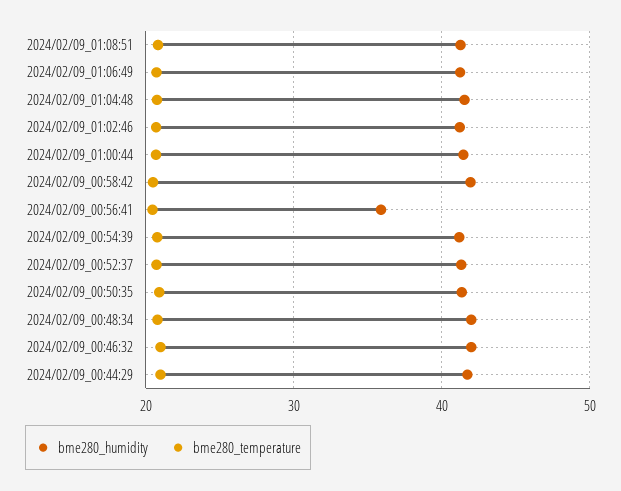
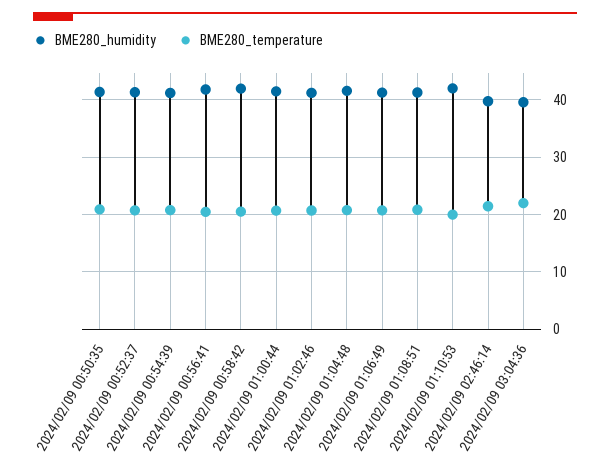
bme280_humidity, 2024/02/09_00:56:41: 36 -> 42
bme280_humidity, 2024/02/09_00:48:34: 42 -> none
bme280_temperature, 2024/02/09_00:48:34: 21 -> none
bme280_humidity, 2024/02/09_00:46:32: 42 -> none
bme280_temperature, 2024/02/09_00:46:32: 21 -> none
bme280_humidity, 2024/02/09_00:44:29: 42 -> none
bme280_temperature, 2024/02/09_00:44:29: 21 -> none
bme280_humidity, 2024/02/09 01:10:53: none -> 42
bme280_temperature, 2024/02/09 01:10:53: none -> 20
bme280_humidity, 2024/02/09 02:46:14: none -> 40
bme280_temperature, 2024/02/09 02:46:14: none -> 22
bme280_humidity, 2024/02/09 03:04:36: none -> 40
bme280_temperature, 2024/02/09 03:04:36: none -> 22

